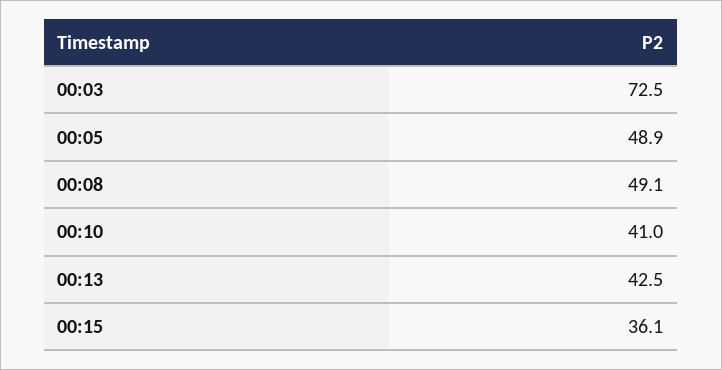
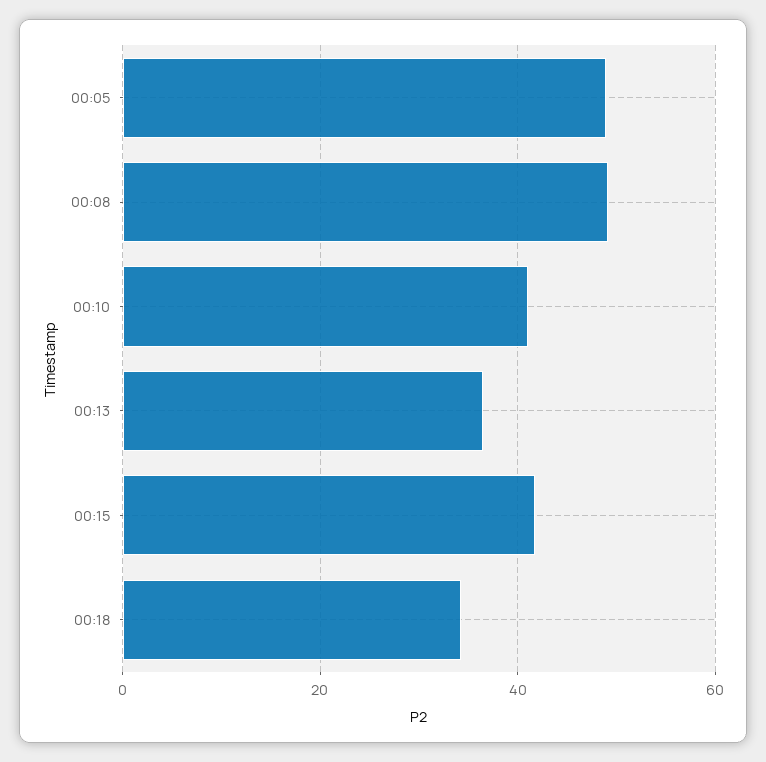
00:03: 72.5 -> none
00:13: 42.5 -> 36
00:15: 36.1 -> 42
00:18: none -> 34

